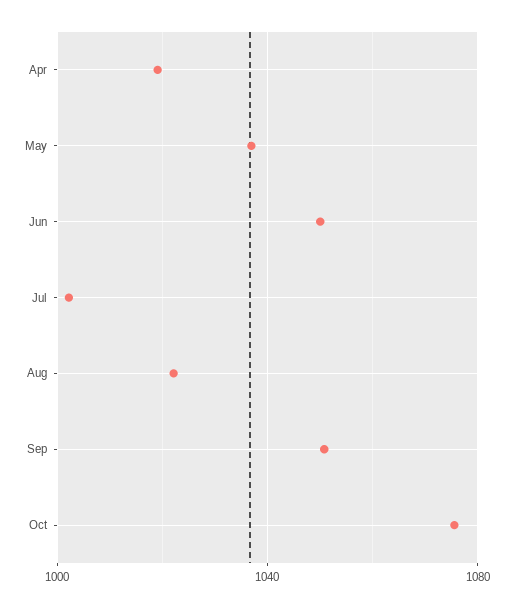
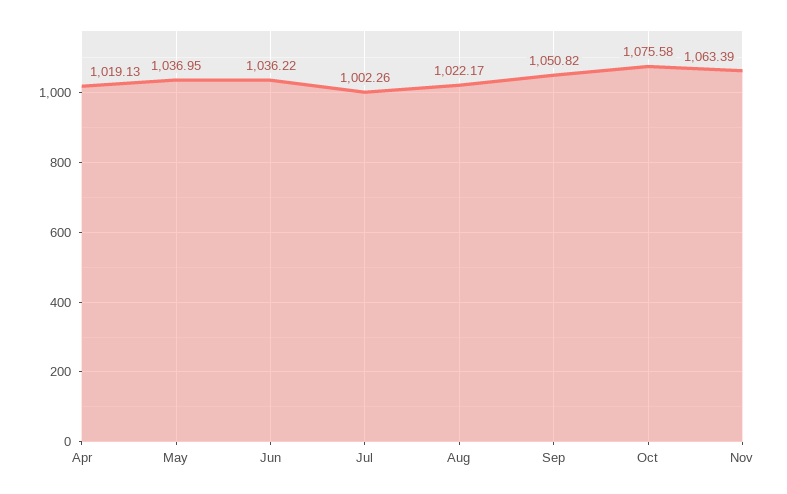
Jun: 1050 -> 1036.22
Nov: none -> 1063.39

